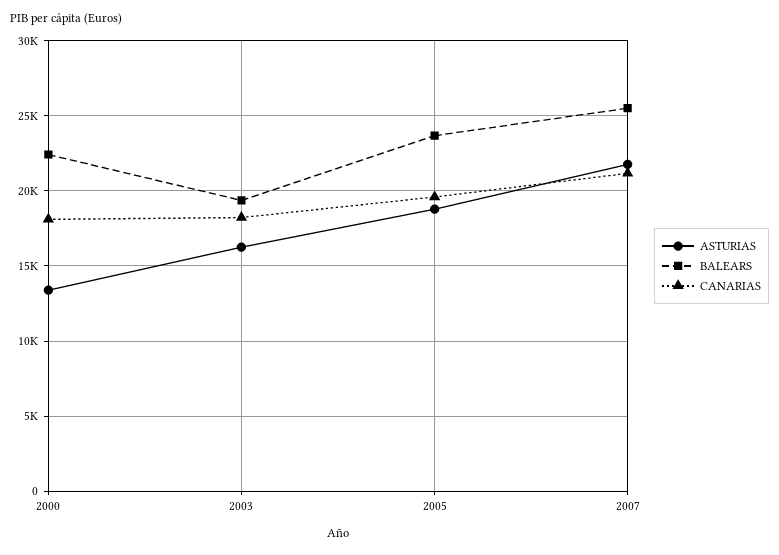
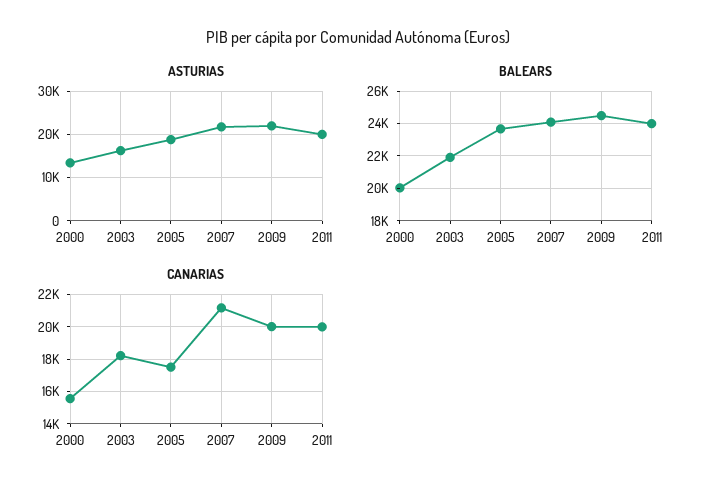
BALEARS, 2000: 22500 -> 20000
CANARIAS, 2000: 18000 -> 15500
BALEARS, 2003: 19500 -> 22000
CANARIAS, 2005: 19500 -> 17500
BALEARS, 2007: 25500 -> 24000
ASTURIAS, 2009: none -> 22000
ASTURIAS, 2011: none -> 20000
BALEARS, 2009: none -> 24500
BALEARS, 2011: none -> 24000
CANARIAS, 2009: none -> 20000
CANARIAS, 2011: none -> 20000

